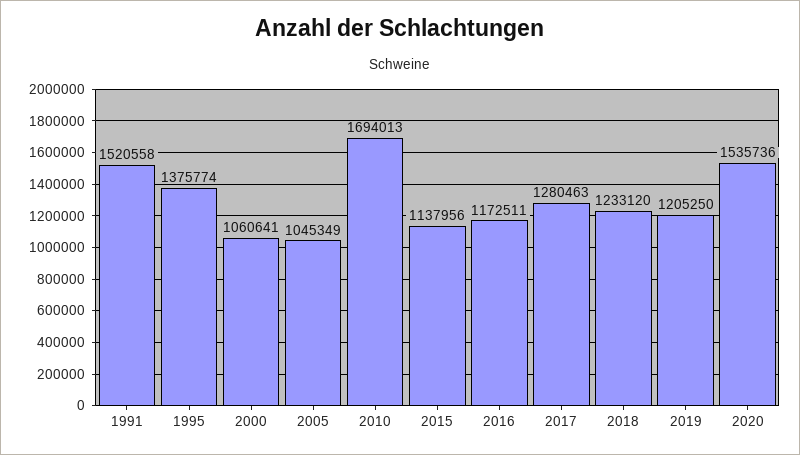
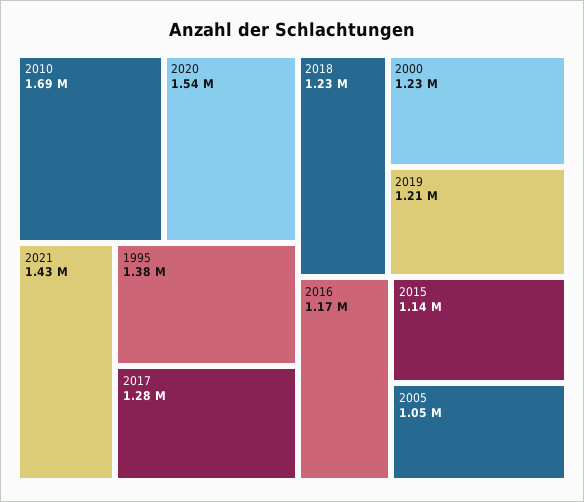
1991: 1520558 -> none
2000: 1060641 -> 1230000
2021: none -> 1430000

